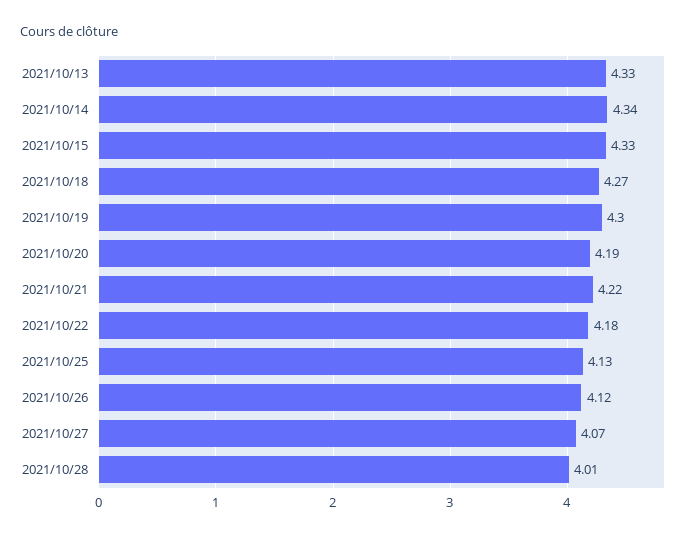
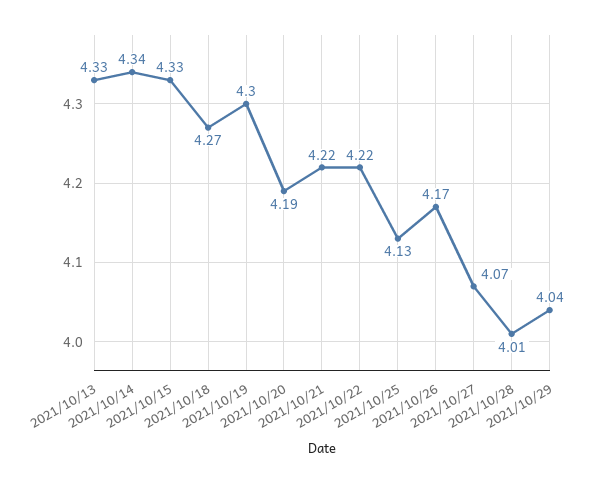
2021/10/22: 4.18 -> 4.22
2021/10/26: 4.12 -> 4.17
2021/10/29: none -> 4.04

